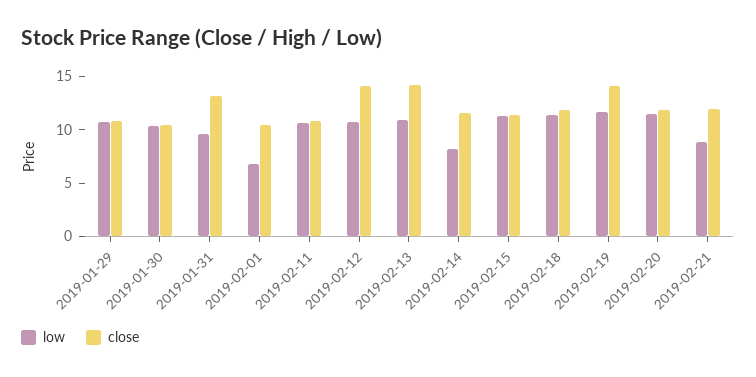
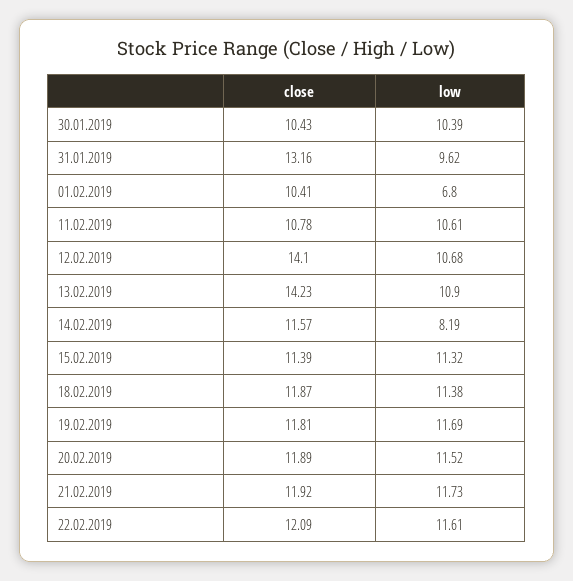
low, 2019-01-29: 11 -> none
close, 2019-01-29: 11 -> none
close, 2019-02-19: 14 -> 11.81
low, 2019-02-21: 9 -> 11.73
close, 22.02.2019: none -> 12.09
low, 22.02.2019: none -> 11.61

